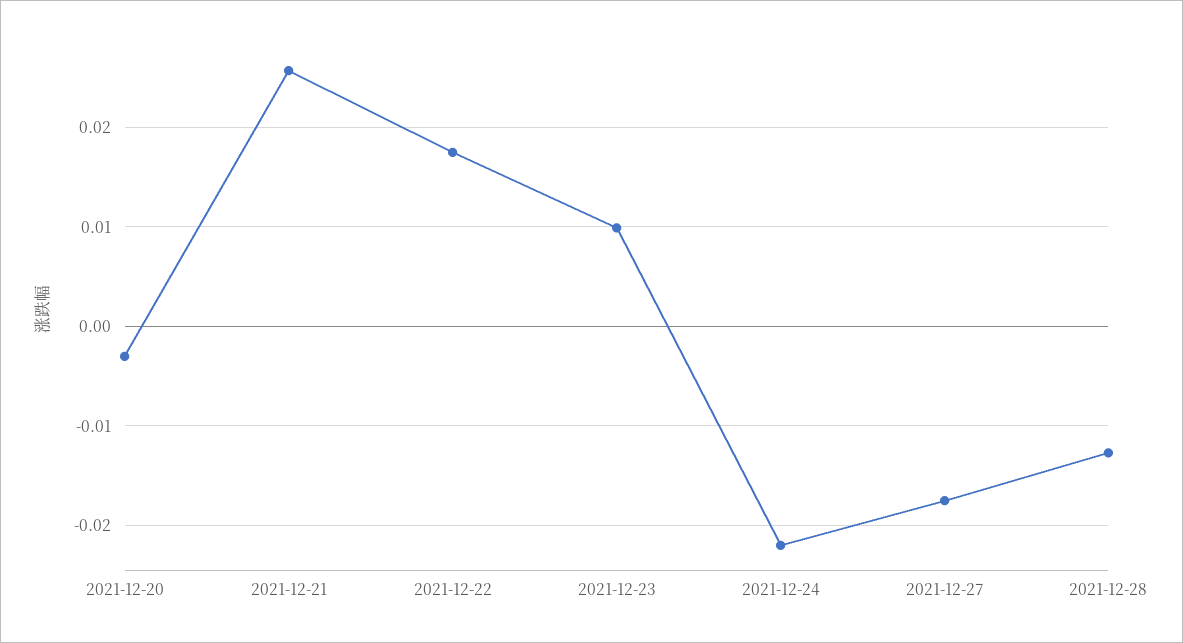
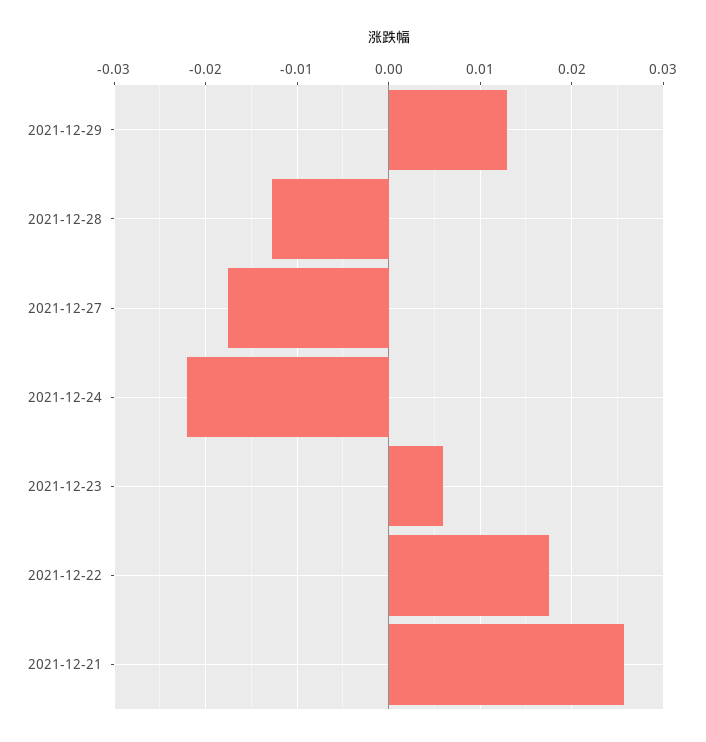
2021-12-20: -0.003 -> none
2021-12-23: 0.01 -> 0.006
2021-12-29: none -> 0.013

